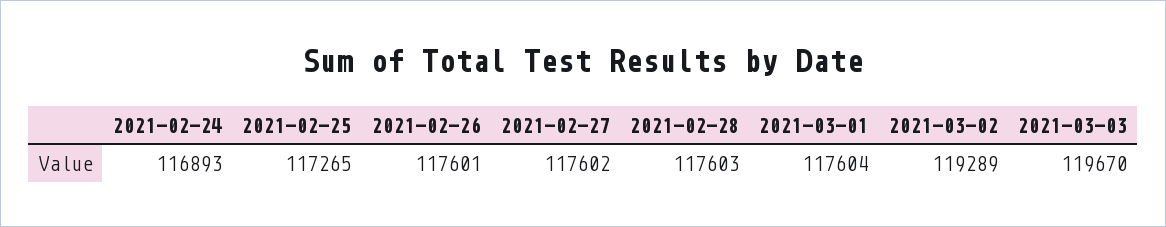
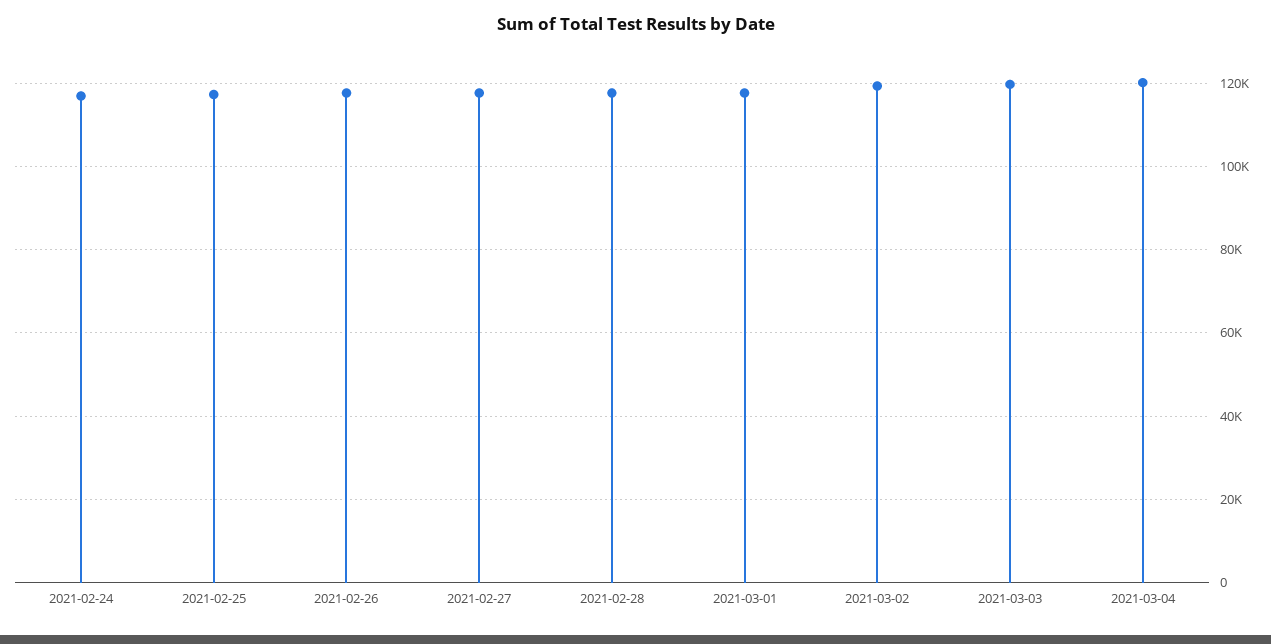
2021-03-04: none -> 120000

